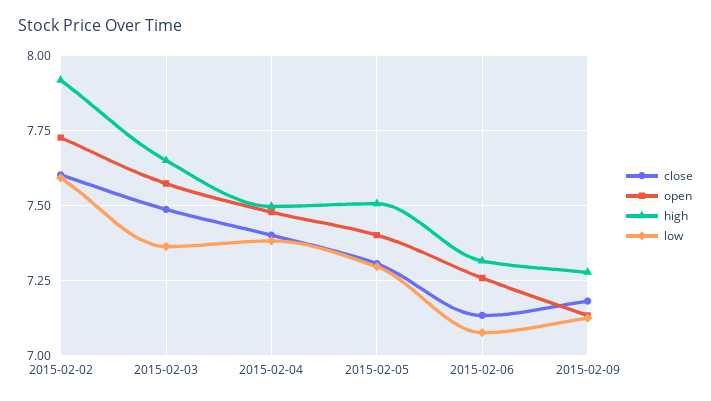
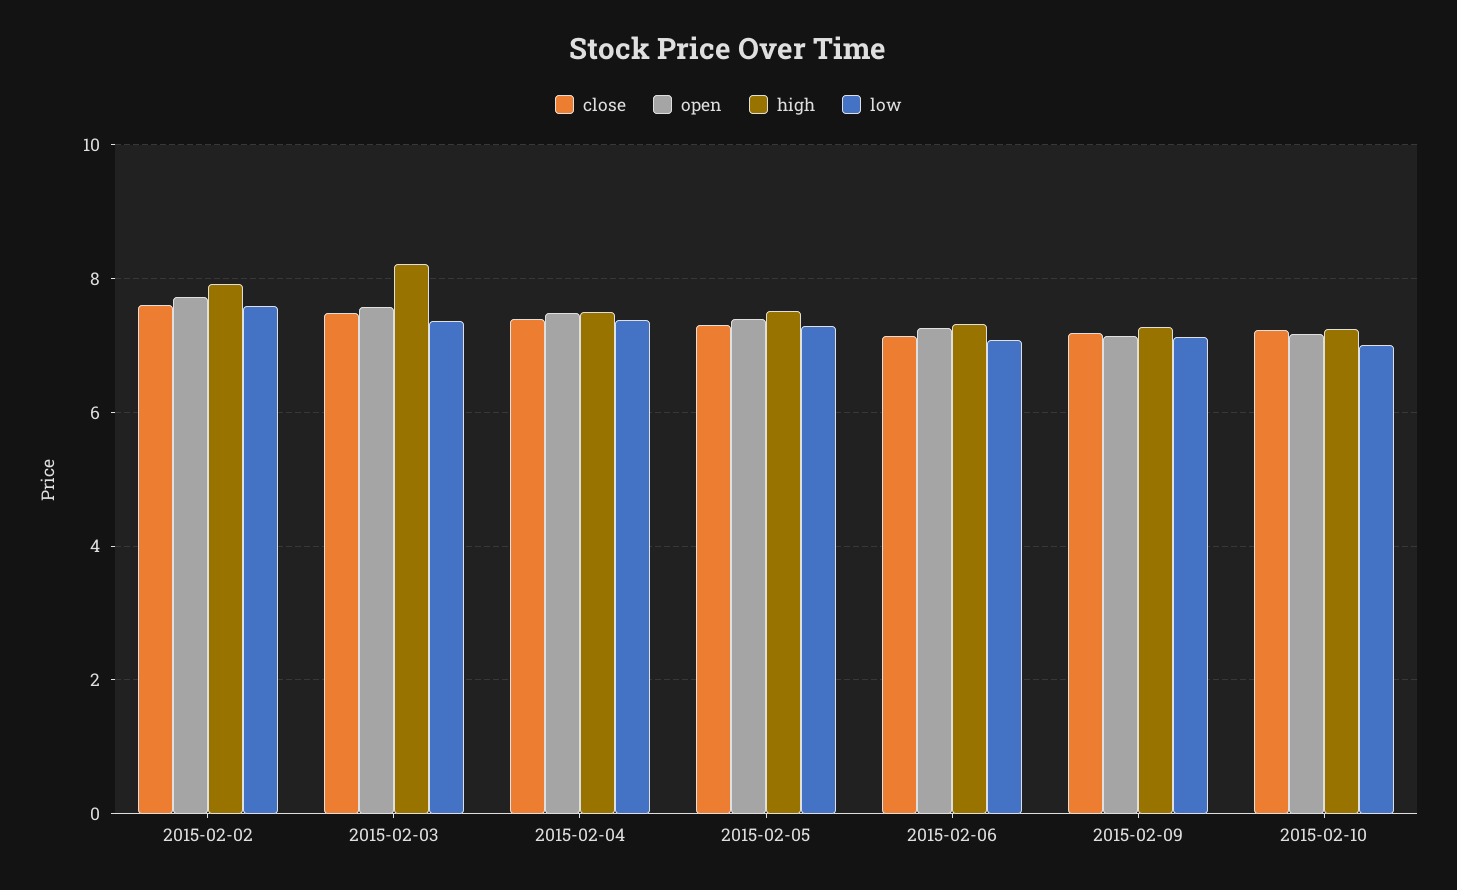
high, 2015-02-03: 7.65 -> 8.2
close, 2015-02-10: none -> 7.2
open, 2015-02-10: none -> 7.2
high, 2015-02-10: none -> 7.2
low, 2015-02-10: none -> 7

